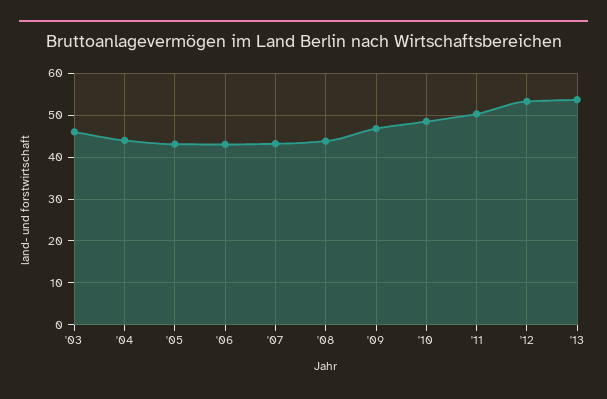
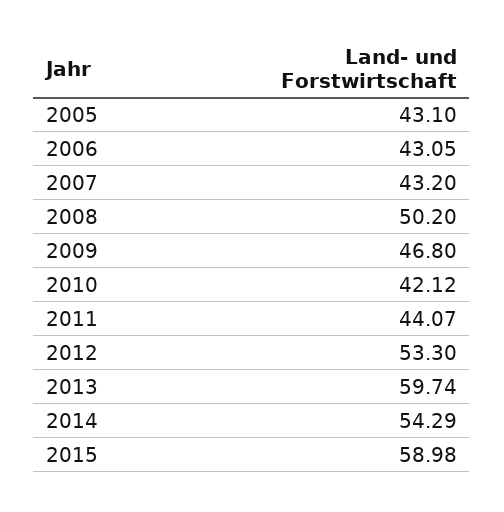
'03: 46 -> none
'04: 44 -> none
'08: 44 -> 50.2
'10: 48 -> 42.12
'11: 50 -> 44.07
'13: 54 -> 59.74
2014: none -> 54.29
2015: none -> 58.98

